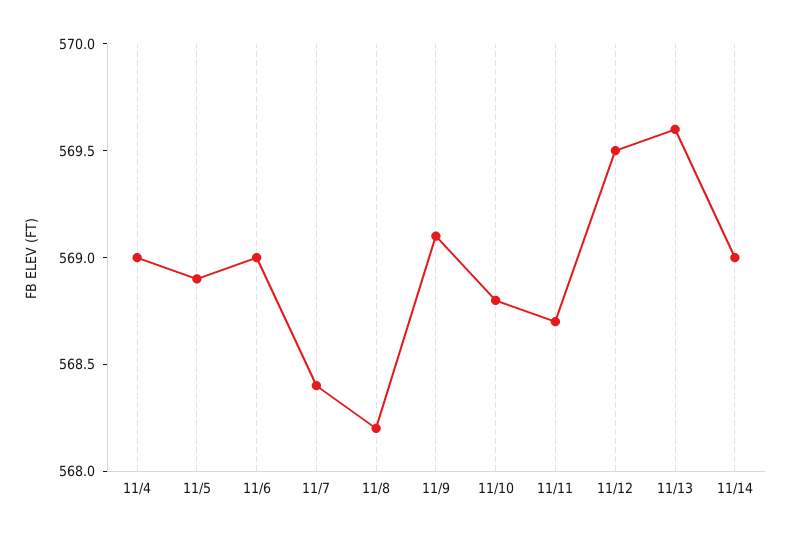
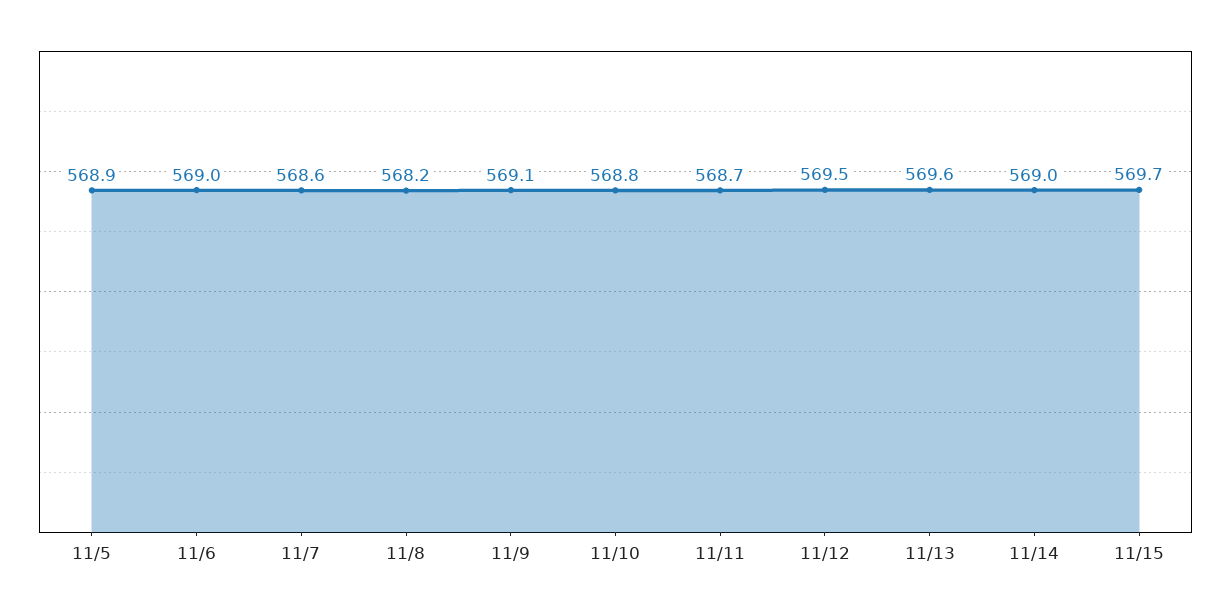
11/4: 569 -> none
11/7: 568.4 -> 568.6
11/15: none -> 569.7

